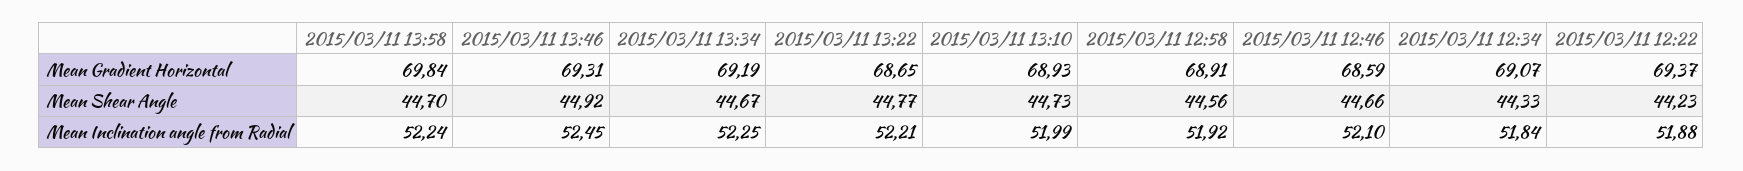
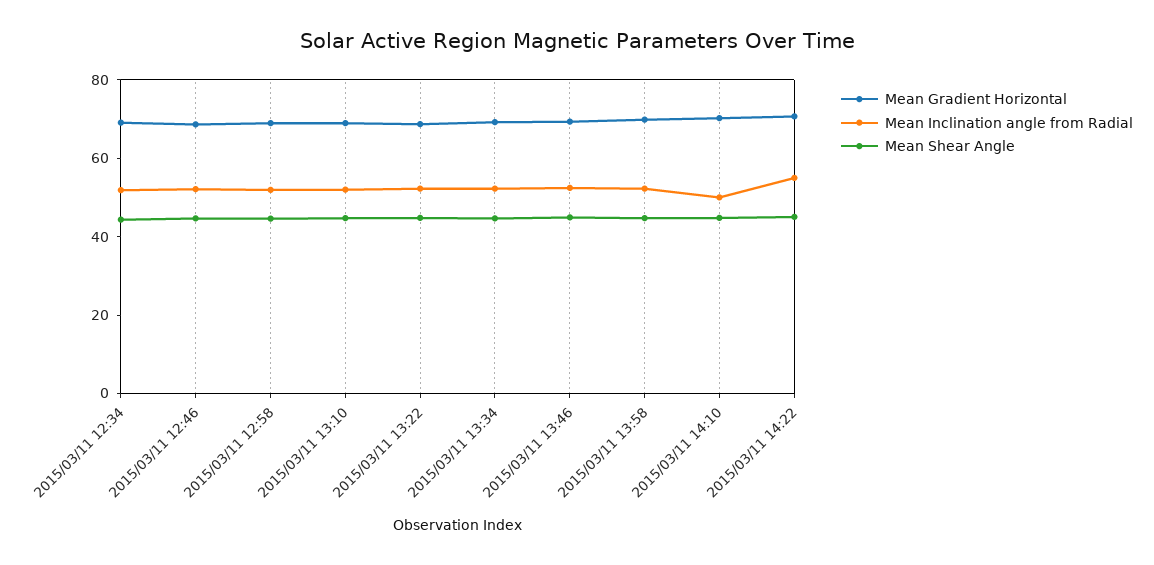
Mean Gradient Horizontal, 2015/03/11 12:22: 69.37 -> none
Mean Shear Angle, 2015/03/11 12:22: 44.23 -> none
Mean Inclination angle from Radial, 2015/03/11 12:22: 51.88 -> none
Mean Gradient Horizontal, 2015/03/11 14:10: none -> 70
Mean Inclination angle from Radial, 2015/03/11 14:10: none -> 50
Mean Shear Angle, 2015/03/11 14:10: none -> 45
Mean Gradient Horizontal, 2015/03/11 14:22: none -> 70
Mean Inclination angle from Radial, 2015/03/11 14:22: none -> 55
Mean Shear Angle, 2015/03/11 14:22: none -> 45

